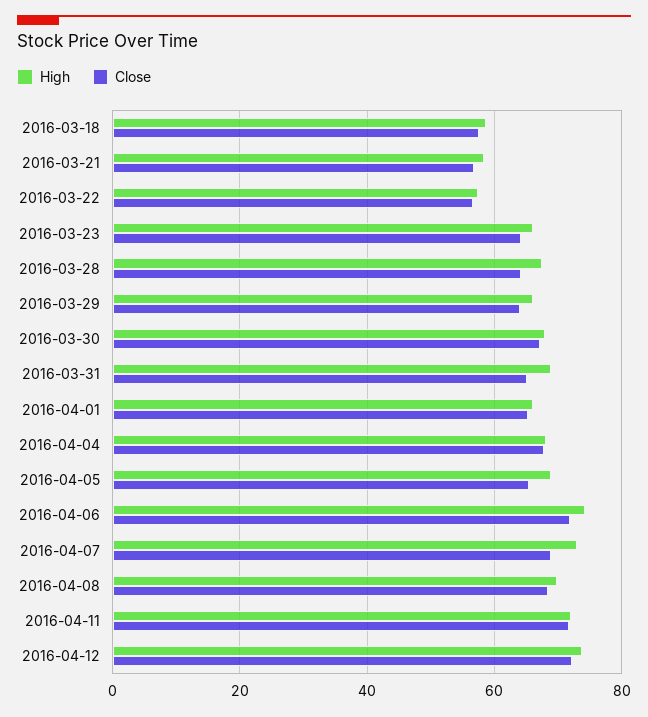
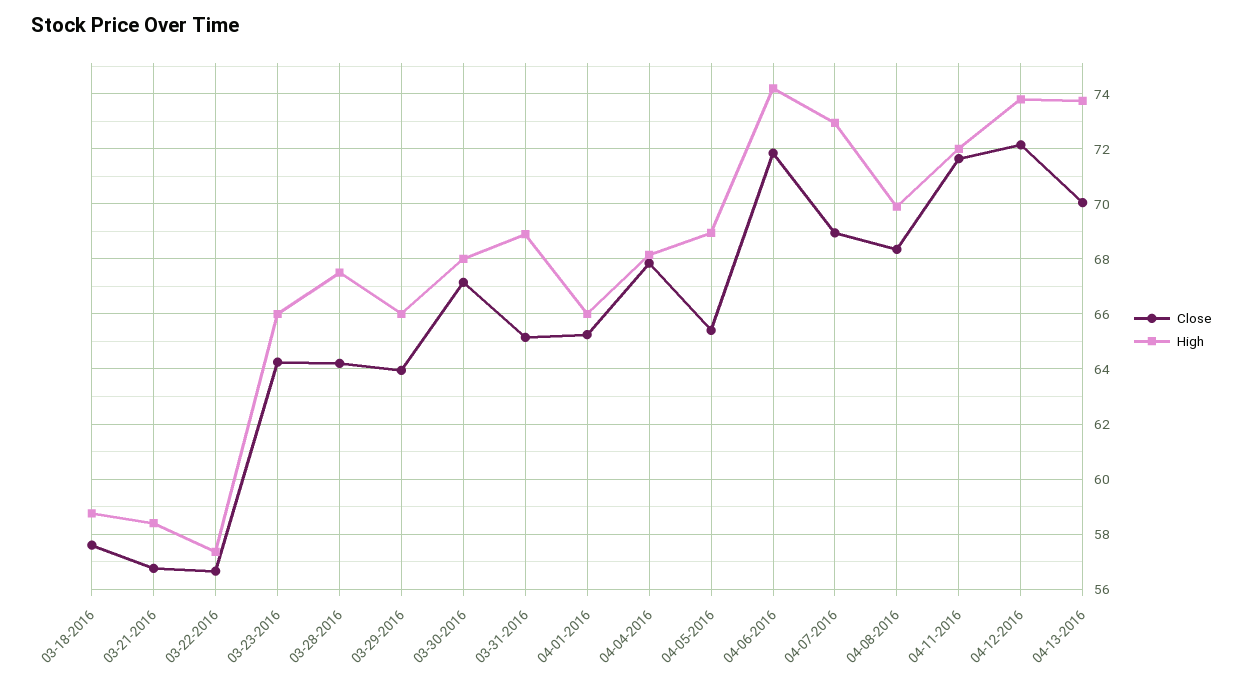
Close, 04-13-2016: none -> 70
High, 04-13-2016: none -> 73.75

